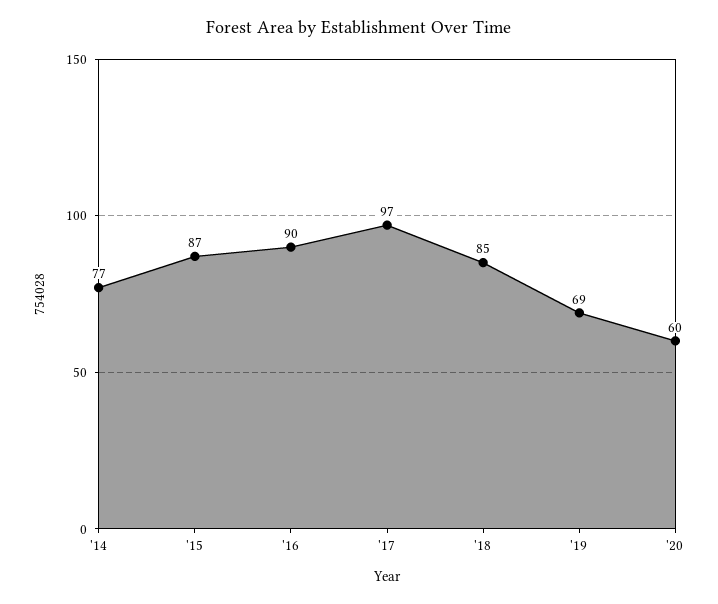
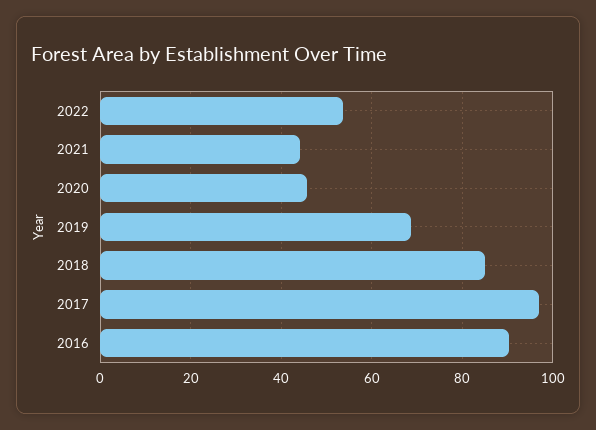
'14: 77 -> none
'15: 87 -> none
'20: 60 -> 46
2022: none -> 54
2021: none -> 44

